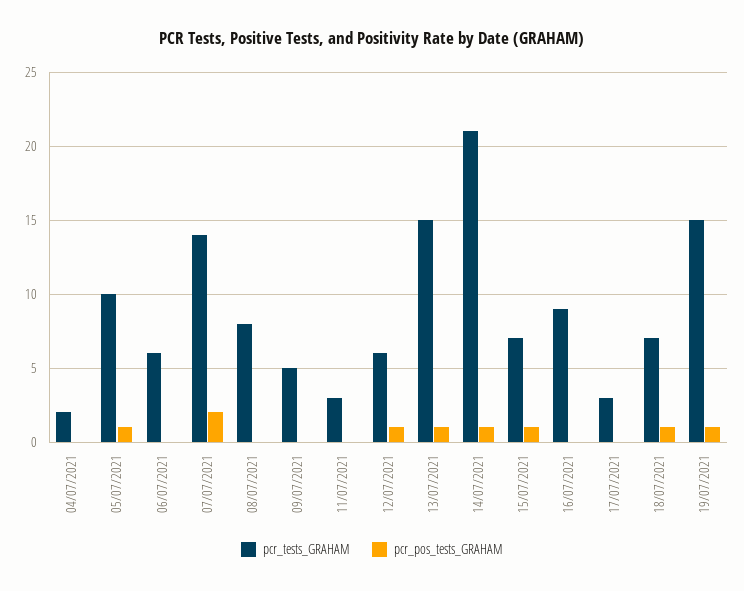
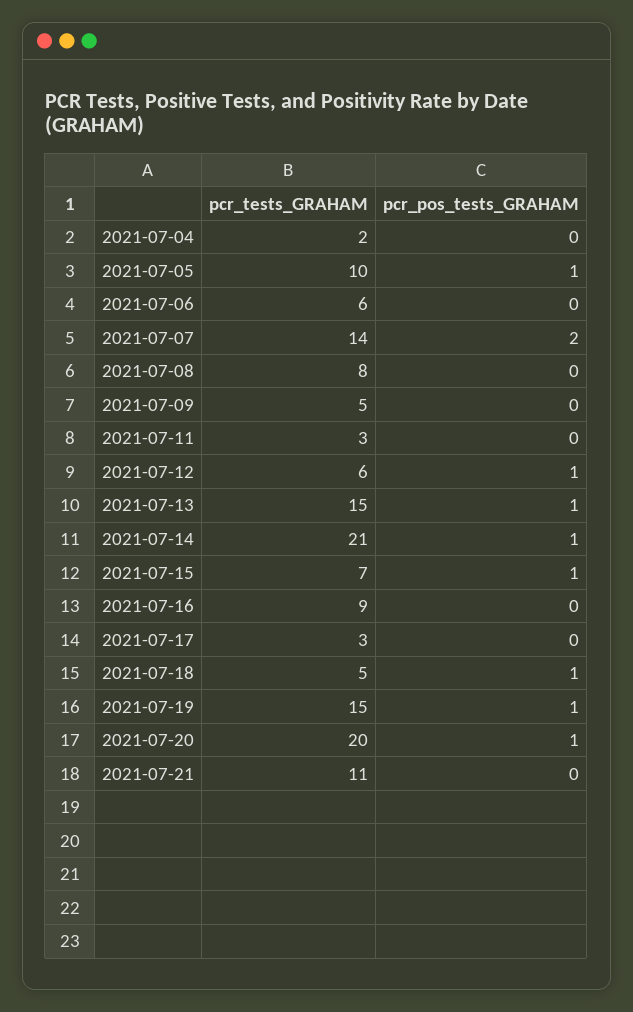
pcr_tests_GRAHAM, 18/07/2021: 7 -> 5
pcr_tests_GRAHAM, 2021-07-20: none -> 20
pcr_pos_tests_GRAHAM, 2021-07-20: none -> 1
pcr_tests_GRAHAM, 2021-07-21: none -> 11
pcr_pos_tests_GRAHAM, 2021-07-21: none -> 0

